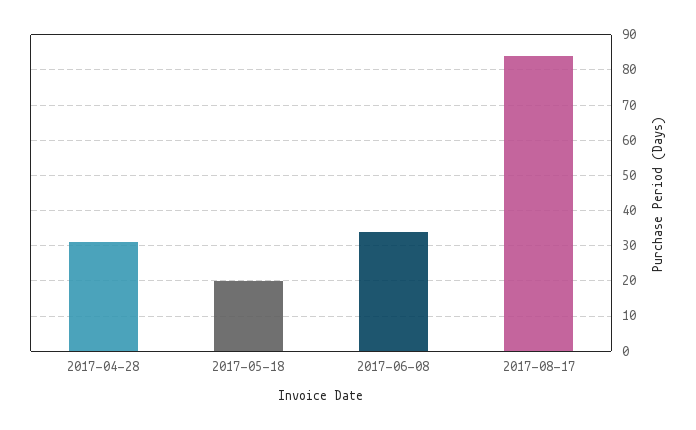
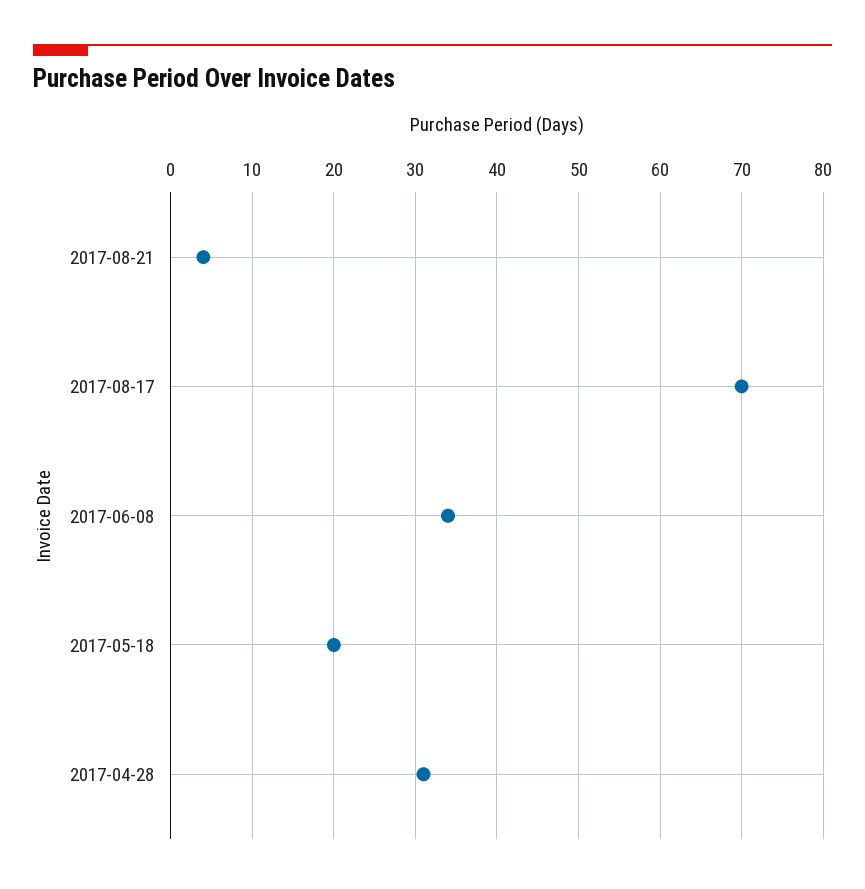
2017-08-17: 85 -> 70
2017-08-21: none -> 4

